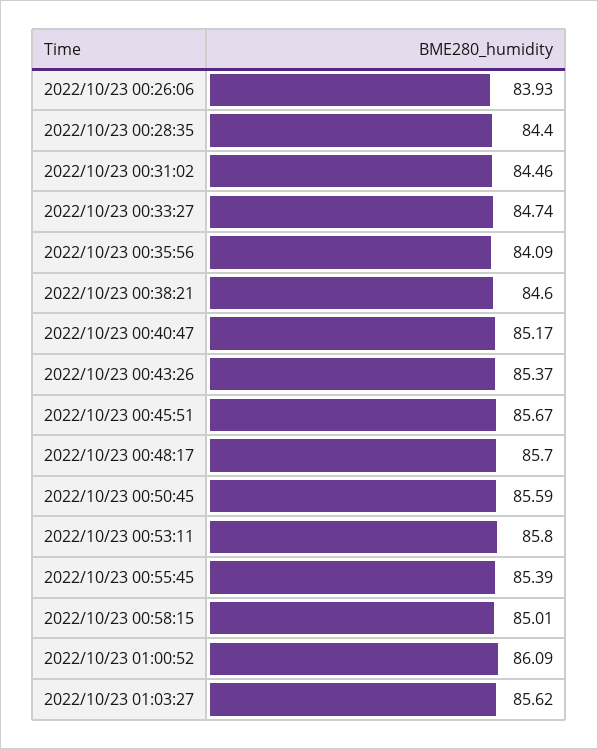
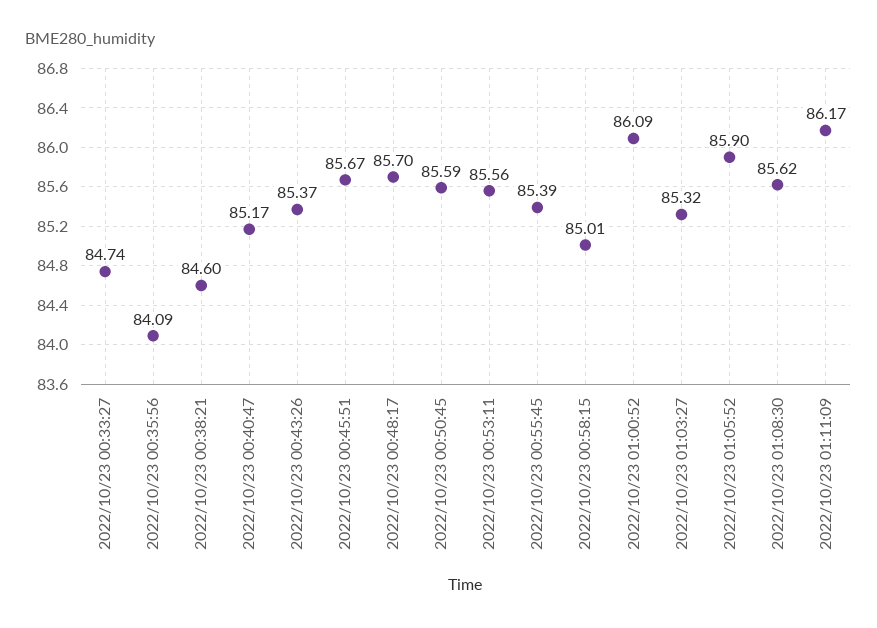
2022/10/23 00:26:06: 83.93 -> none
2022/10/23 00:28:35: 84.4 -> none
2022/10/23 00:31:02: 84.46 -> none
2022/10/23 00:53:11: 85.8 -> 85.56
2022/10/23 01:03:27: 85.62 -> 85.32
2022/10/23 01:05:52: none -> 85.9
2022/10/23 01:08:30: none -> 85.62
2022/10/23 01:11:09: none -> 86.17

